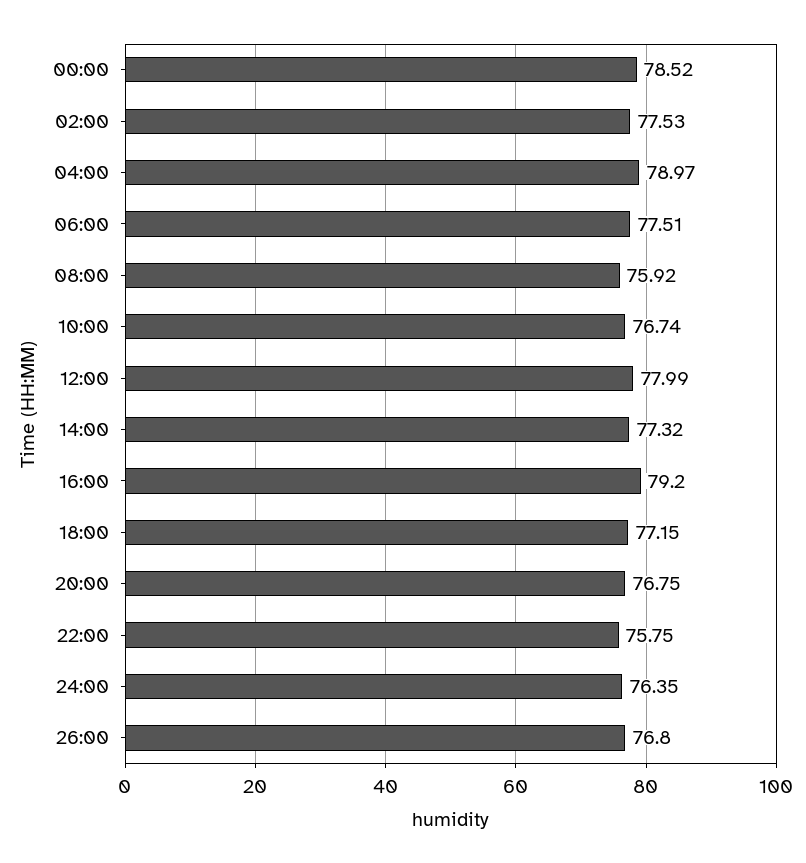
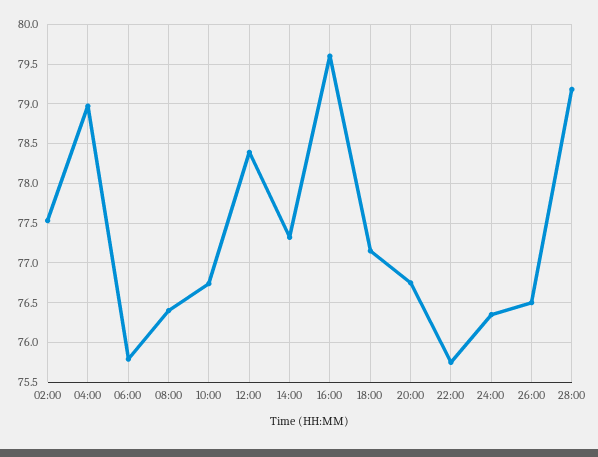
00:00: 78.52 -> none
06:00: 77.51 -> 75.8
08:00: 75.92 -> 76.4
12:00: 77.99 -> 78.4
16:00: 79.2 -> 79.6
26:00: 76.8 -> 76.5
28:00: none -> 79.2

